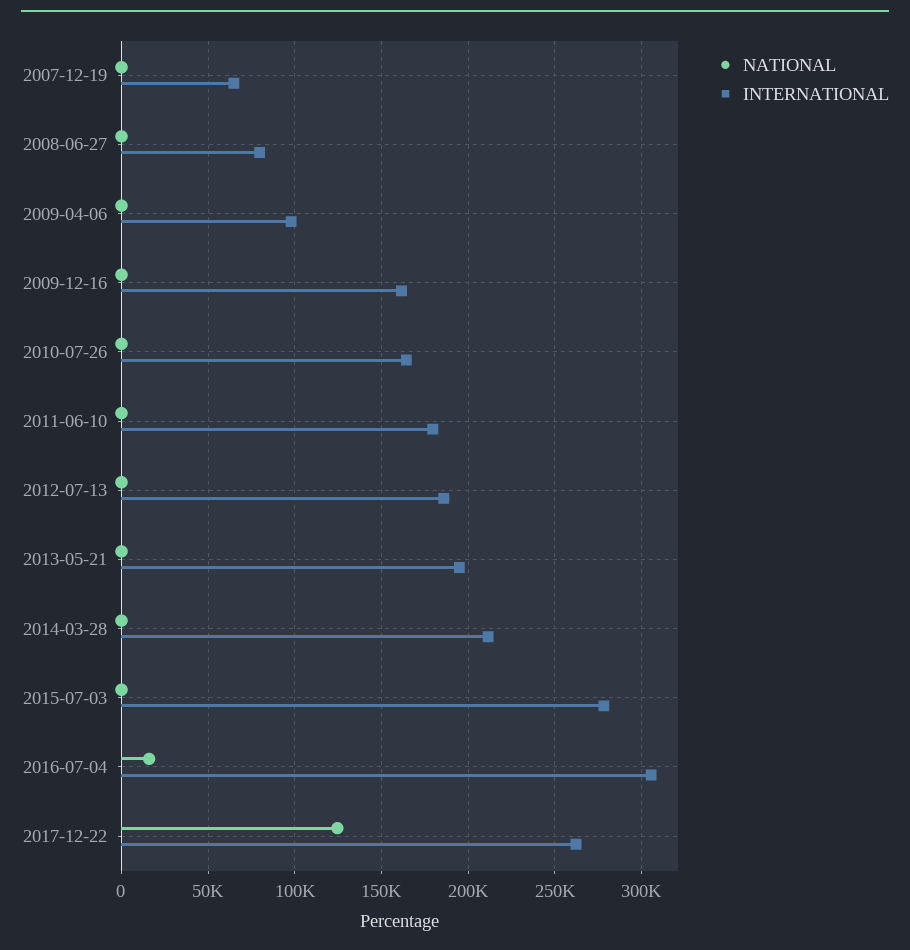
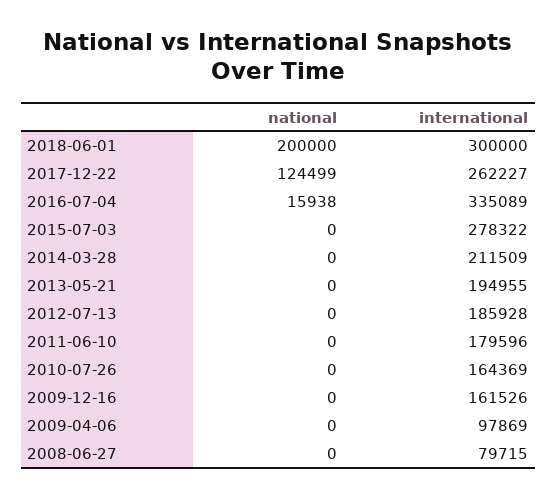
NATIONAL, 2007-12-19: 0 -> none
INTERNATIONAL, 2007-12-19: 65000 -> none
INTERNATIONAL, 2016-07-04: 305000 -> 335089
NATIONAL, 2018-06-01: none -> 200000
INTERNATIONAL, 2018-06-01: none -> 300000

